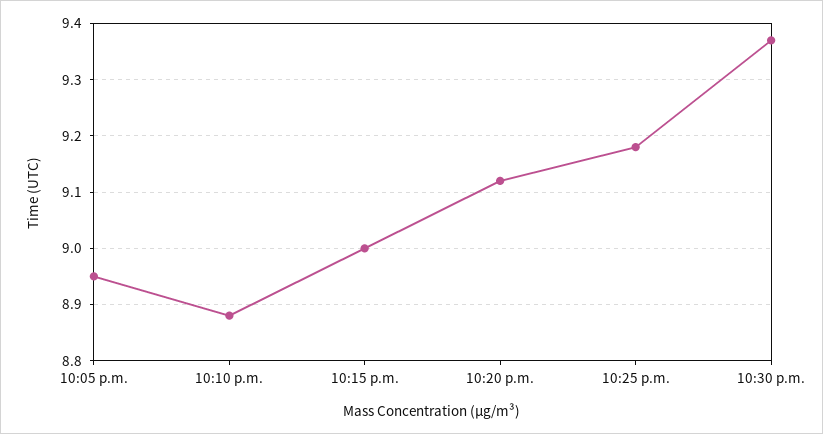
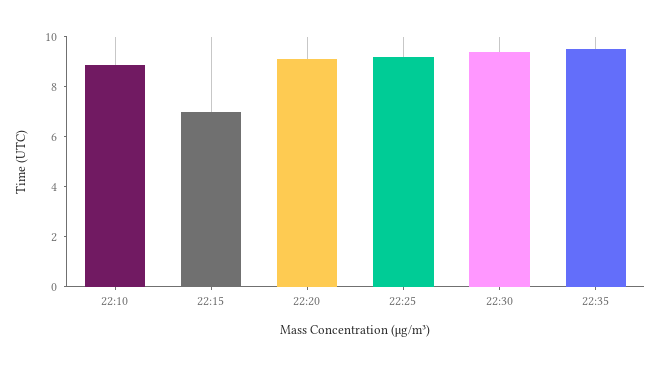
10:05 p.m.: 8.95 -> none
10:15 p.m.: 9 -> 7
22:35: none -> 9.5

